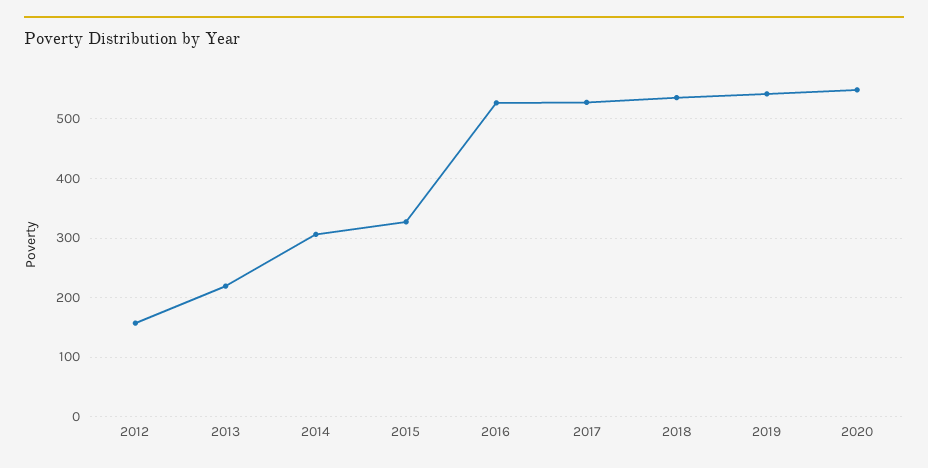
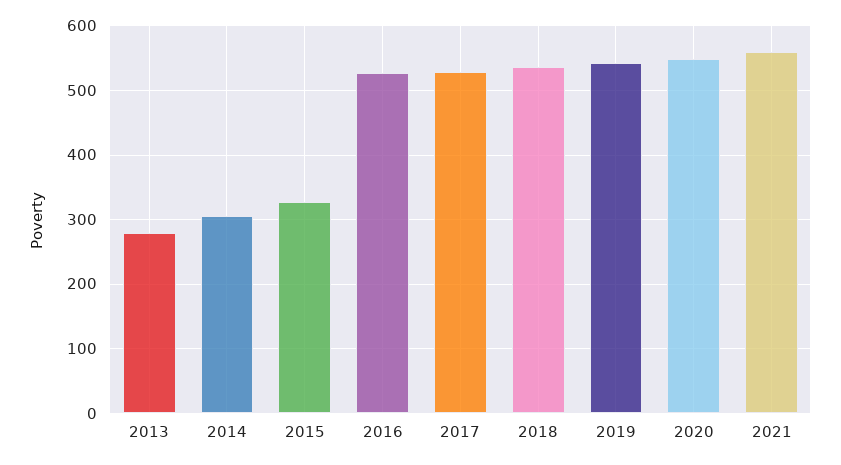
2012: 160 -> none
2013: 220 -> 280
2021: none -> 560

